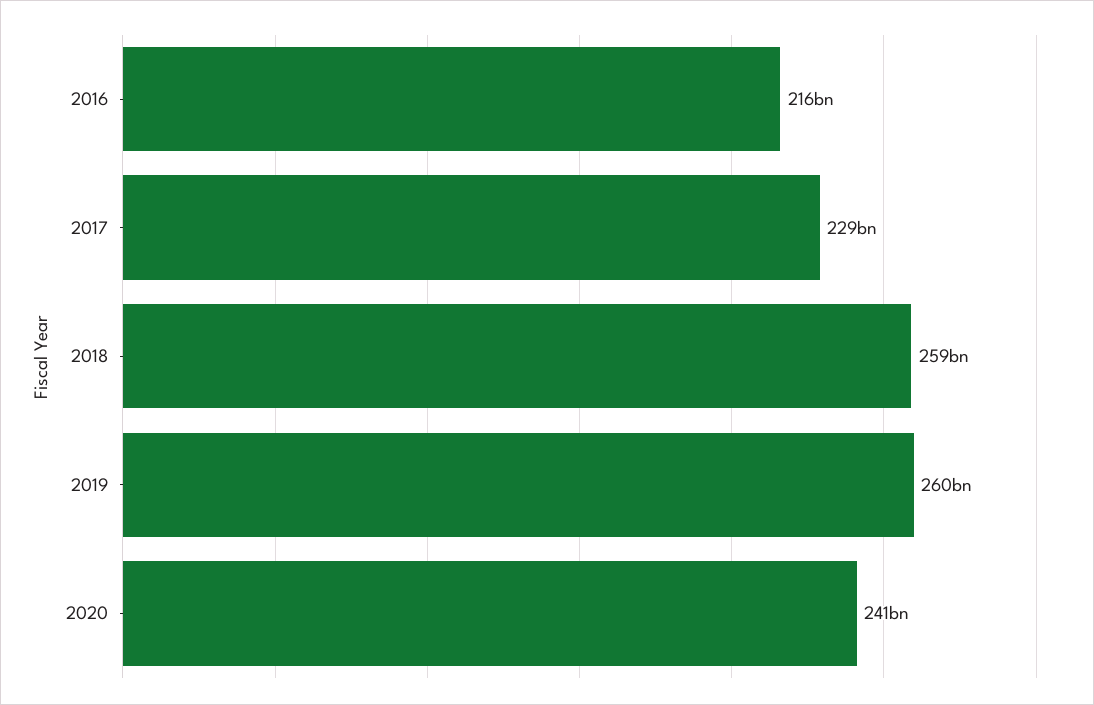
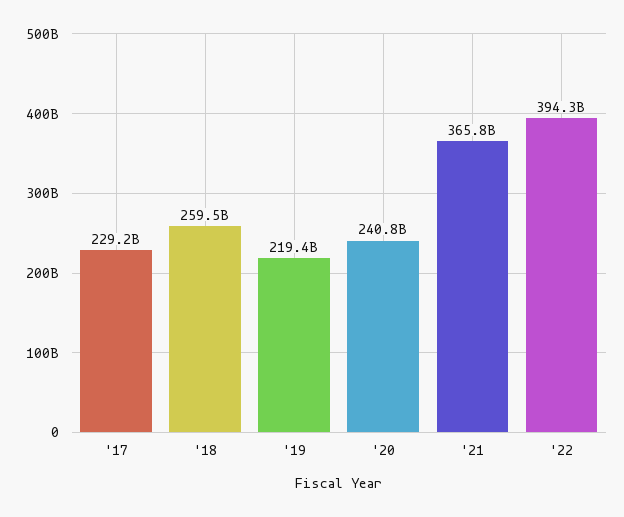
2016: 216000000000 -> none
2019: 260000000000 -> 219400000000
'21: none -> 365800000000
'22: none -> 394300000000

